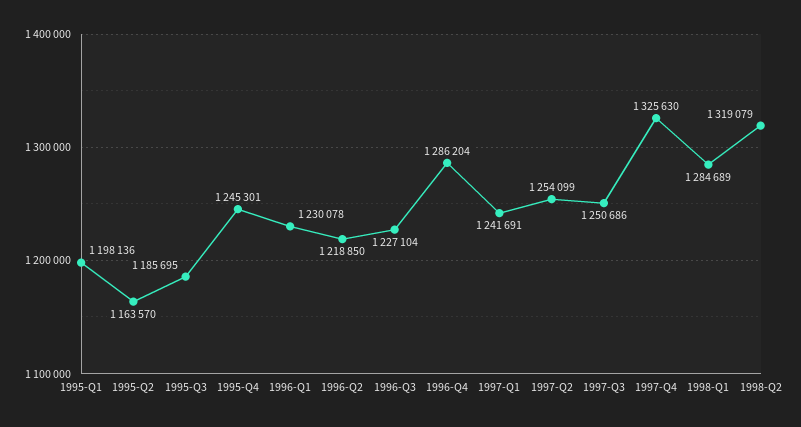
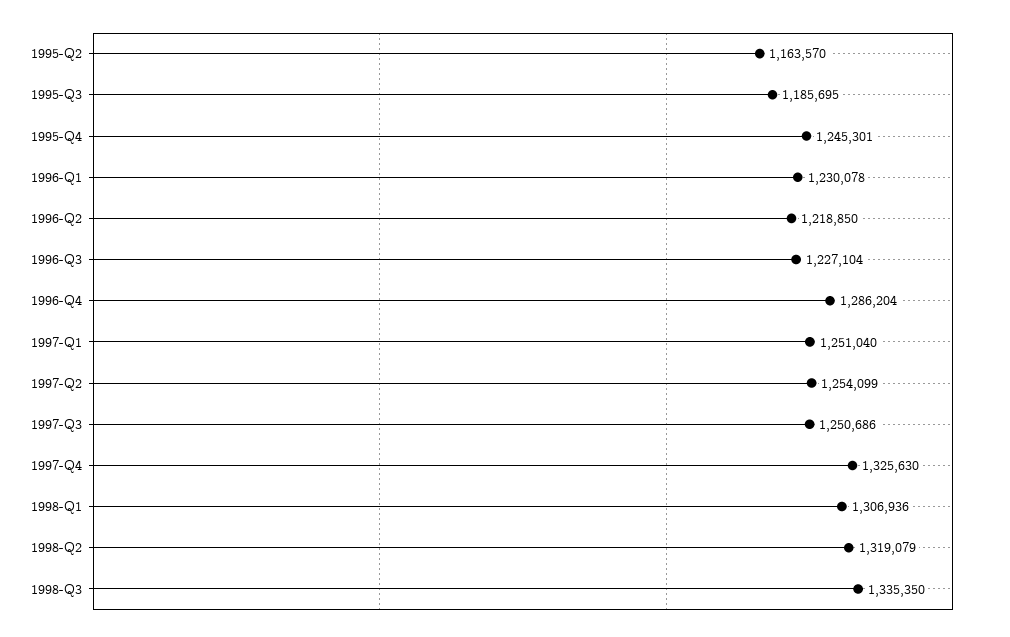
1995-Q1: 1198136 -> none
1997-Q1: 1241691 -> 1251040
1998-Q1: 1284689 -> 1306936
1998-Q3: none -> 1335350

